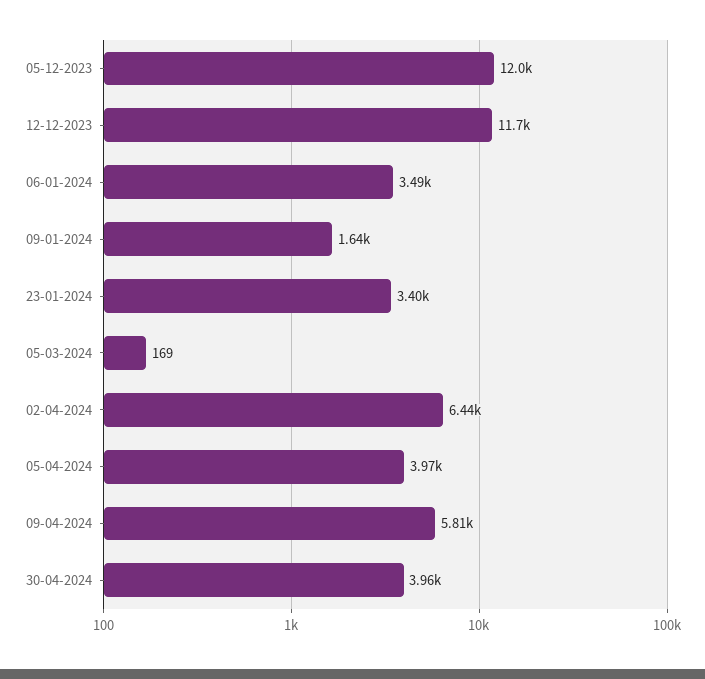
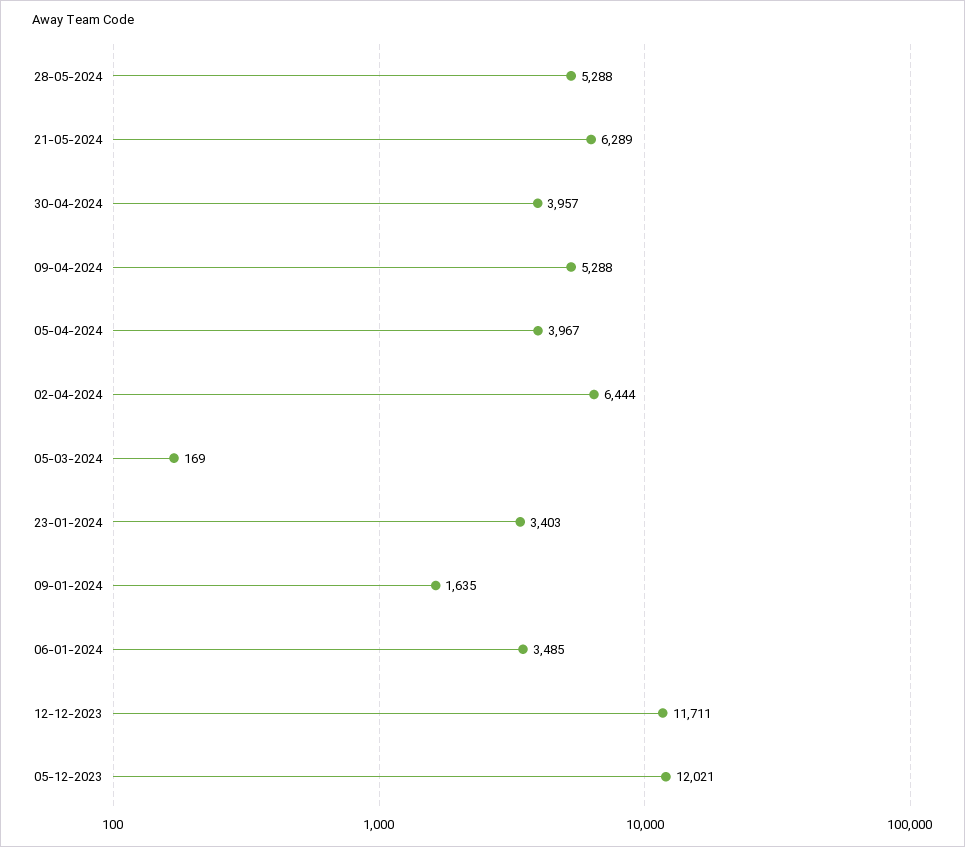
09-04-2024: 5810 -> 5288
28-05-2024: none -> 5288
21-05-2024: none -> 6289

